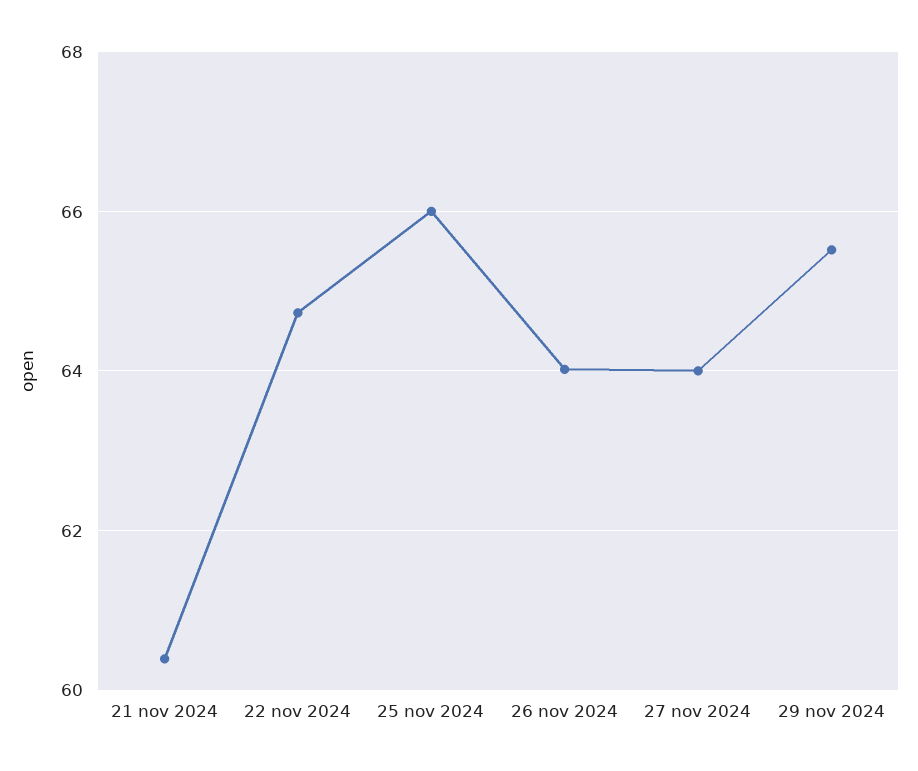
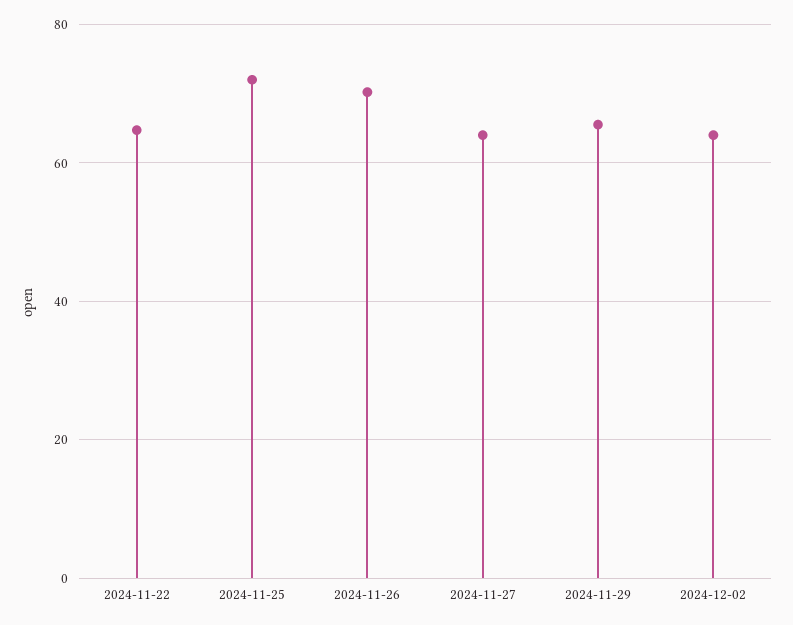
21 nov 2024: 60.4 -> none
25 nov 2024: 66 -> 72
26 nov 2024: 64 -> 70
2024-12-02: none -> 64

